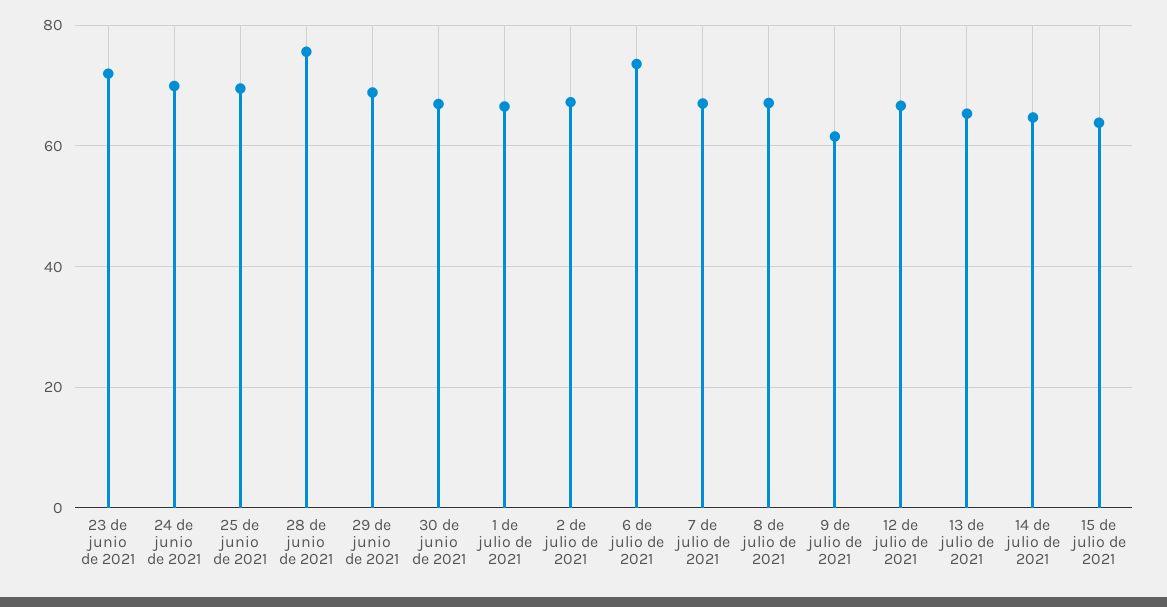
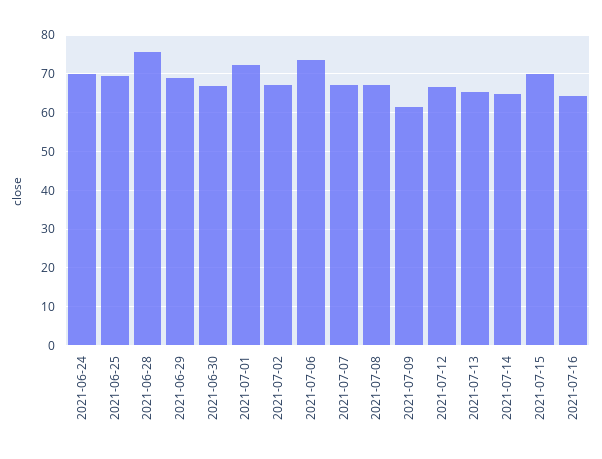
23 de junio de 2021: 72 -> none
1 de julio de 2021: 66 -> 72
15 de julio de 2021: 64 -> 70
2021-07-16: none -> 64

